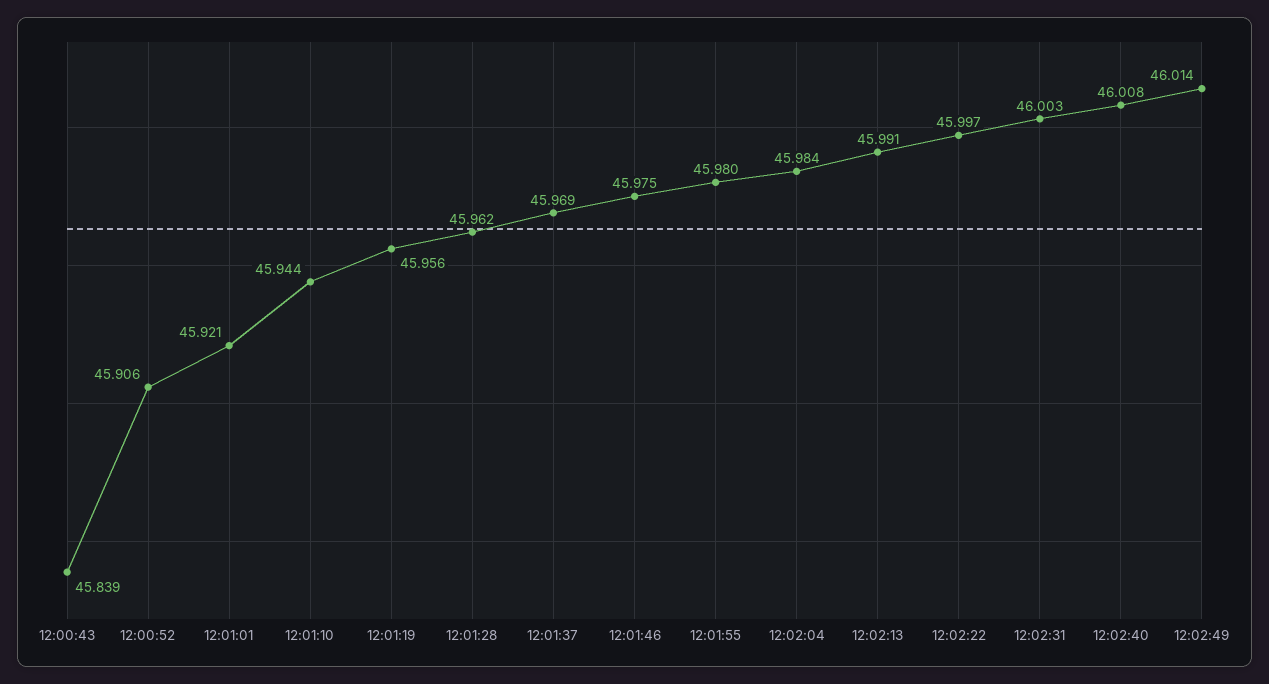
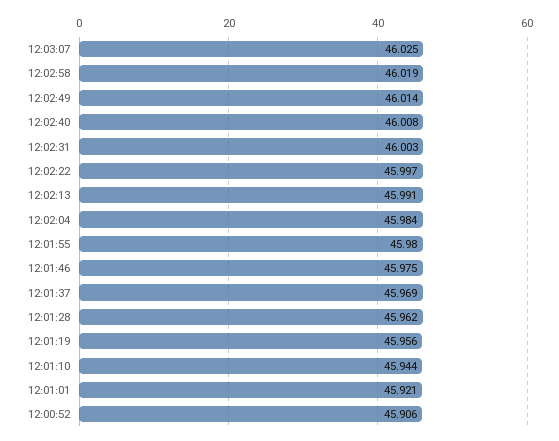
12:00:43: 45.839 -> none
12:03:07: none -> 46.025
12:02:58: none -> 46.019

